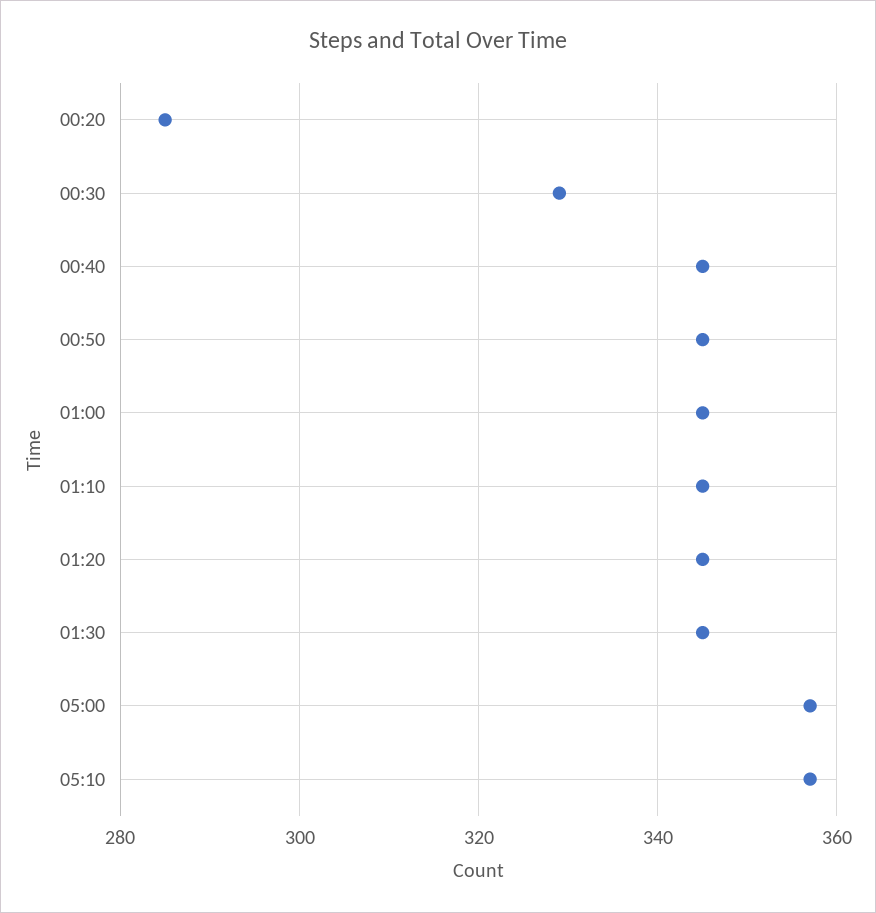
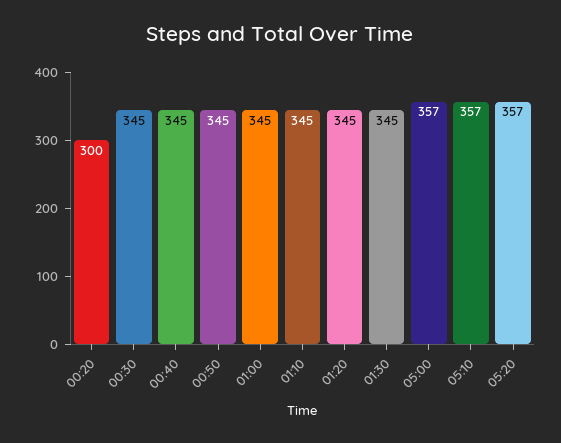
00:20: 285 -> 300
00:30: 330 -> 345
05:20: none -> 357

